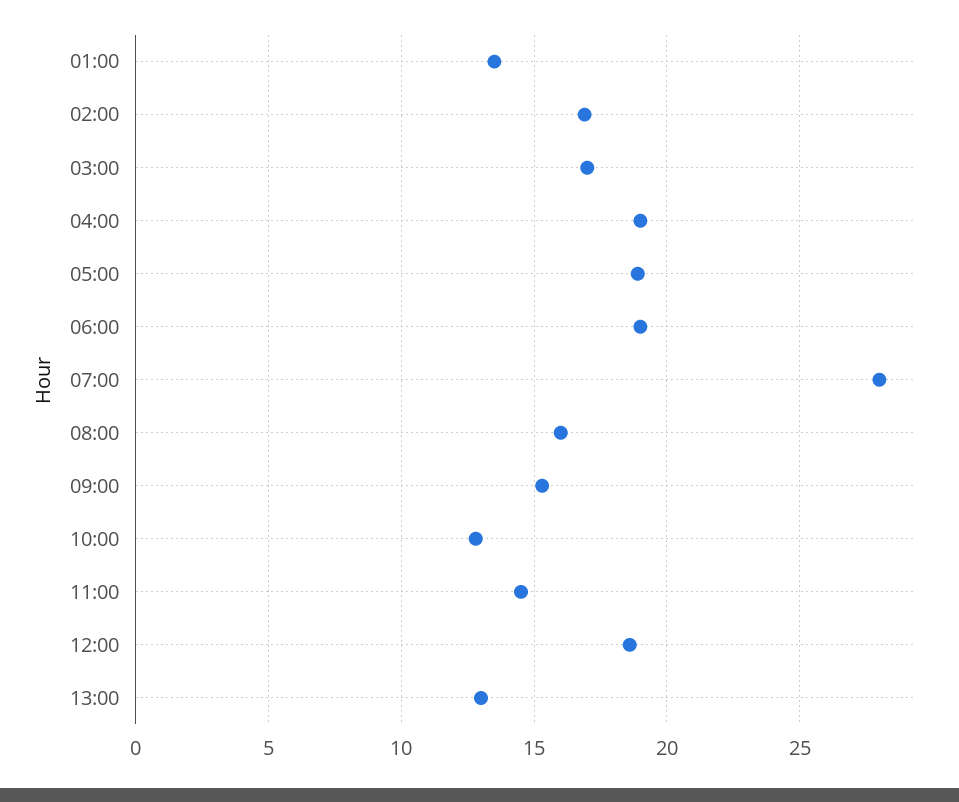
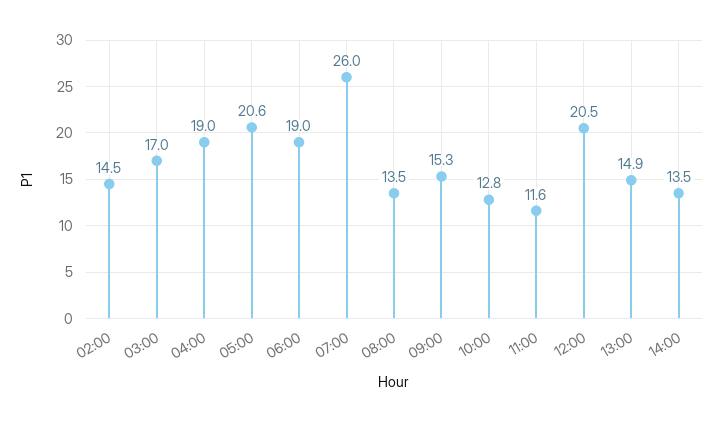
01:00: 13.5 -> none
02:00: 17 -> 14.5
05:00: 19 -> 20.6
07:00: 28 -> 26
08:00: 16 -> 13.5
11:00: 14.5 -> 11.6
12:00: 18.5 -> 20.5
13:00: 13 -> 14.9
14:00: none -> 13.5

